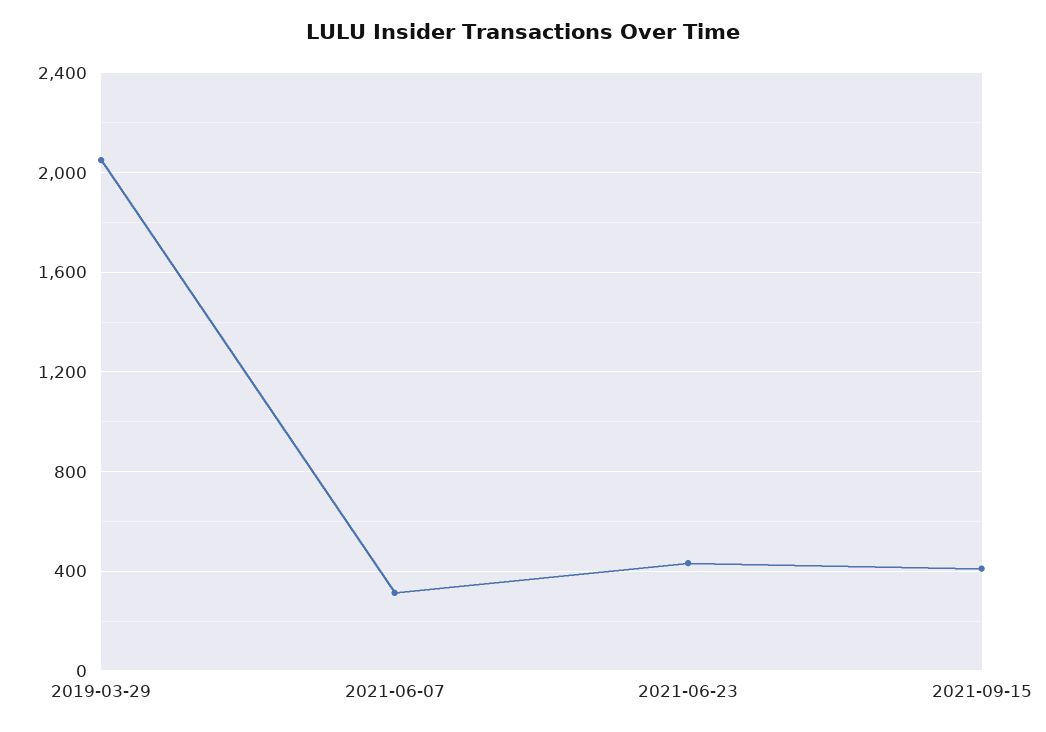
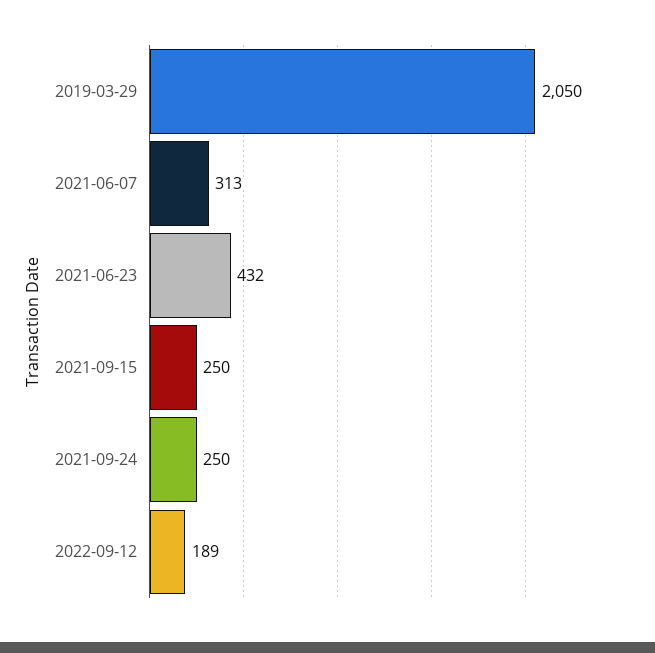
2021-09-15: 400 -> 250
2021-09-24: none -> 250
2022-09-12: none -> 189

